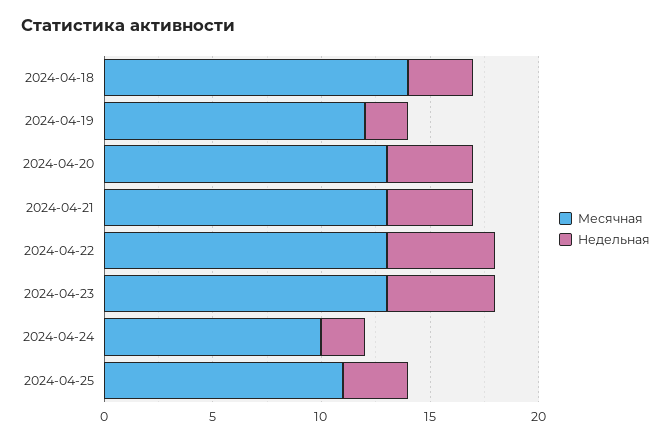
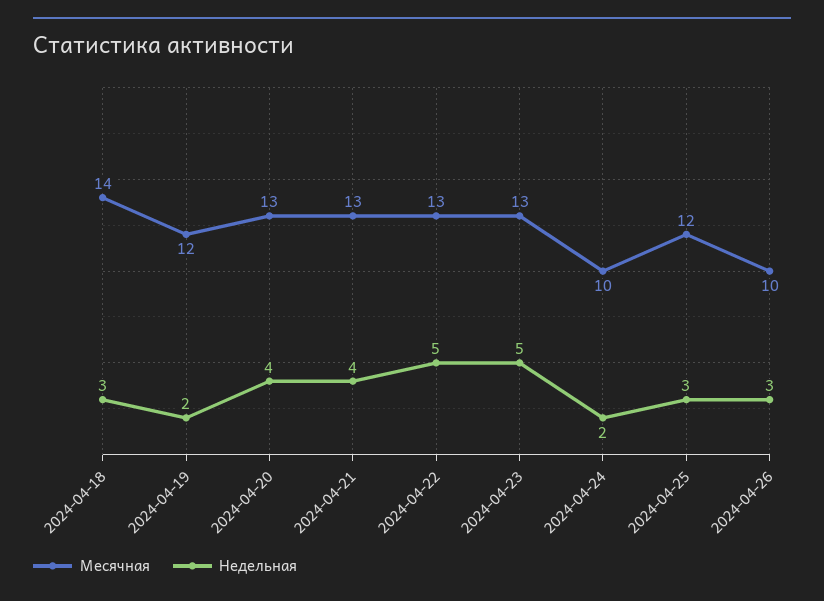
Месячная, 2024-04-25: 11 -> 12
Месячная, 2024-04-26: none -> 10
Недельная, 2024-04-26: none -> 3

